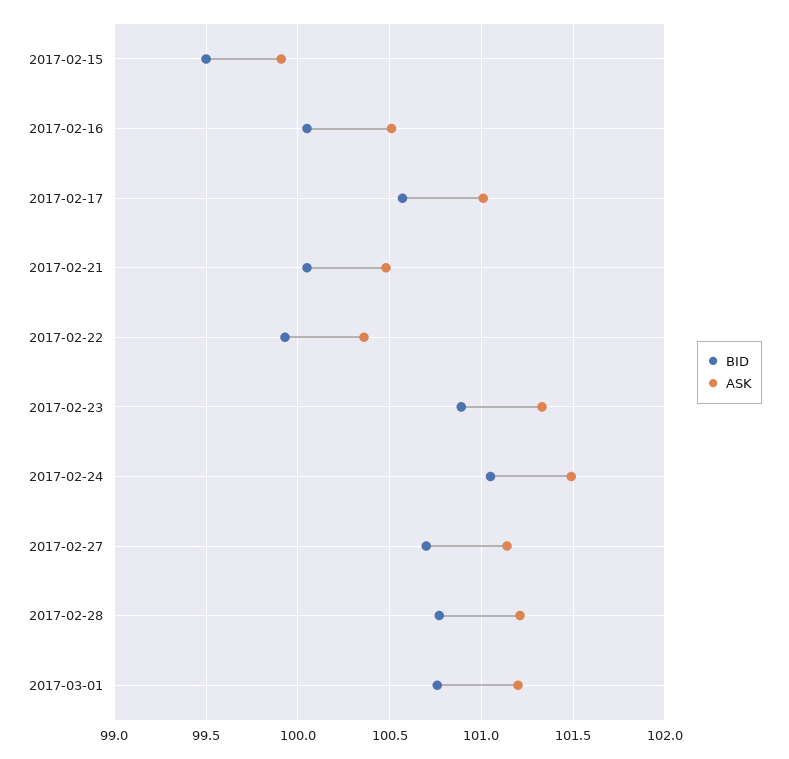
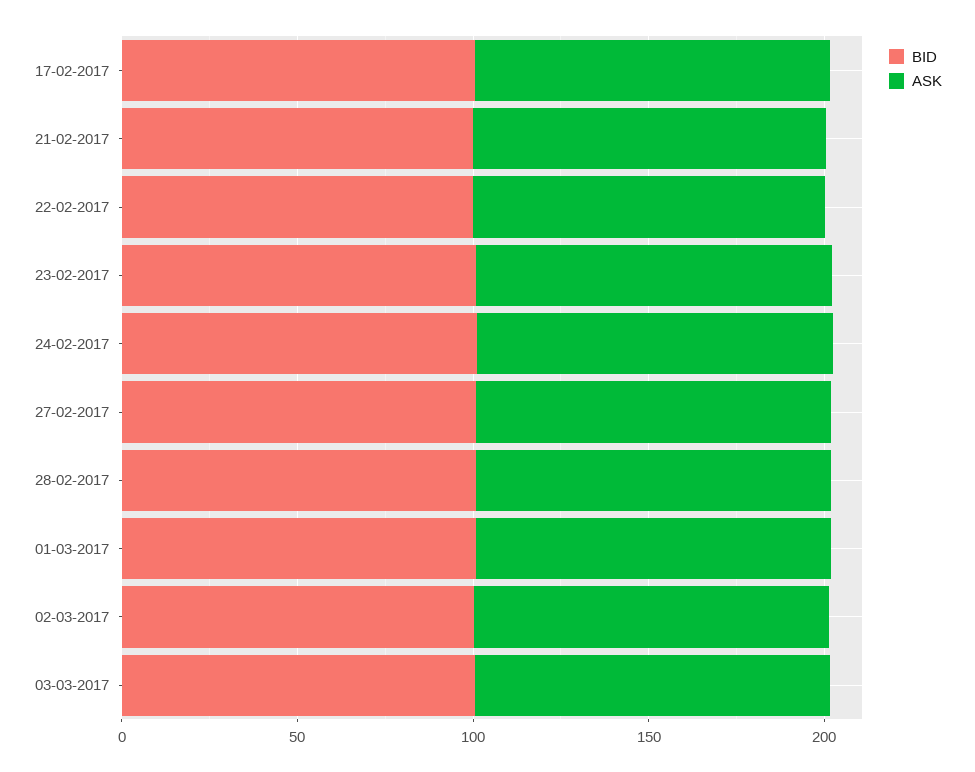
BID, 2017-02-15: 99.5 -> none
ASK, 2017-02-15: 99.9 -> none
BID, 2017-02-16: 100.05 -> none
ASK, 2017-02-16: 100.5 -> none
BID, 02-03-2017: none -> 100
ASK, 02-03-2017: none -> 100
BID, 03-03-2017: none -> 100
ASK, 03-03-2017: none -> 100

